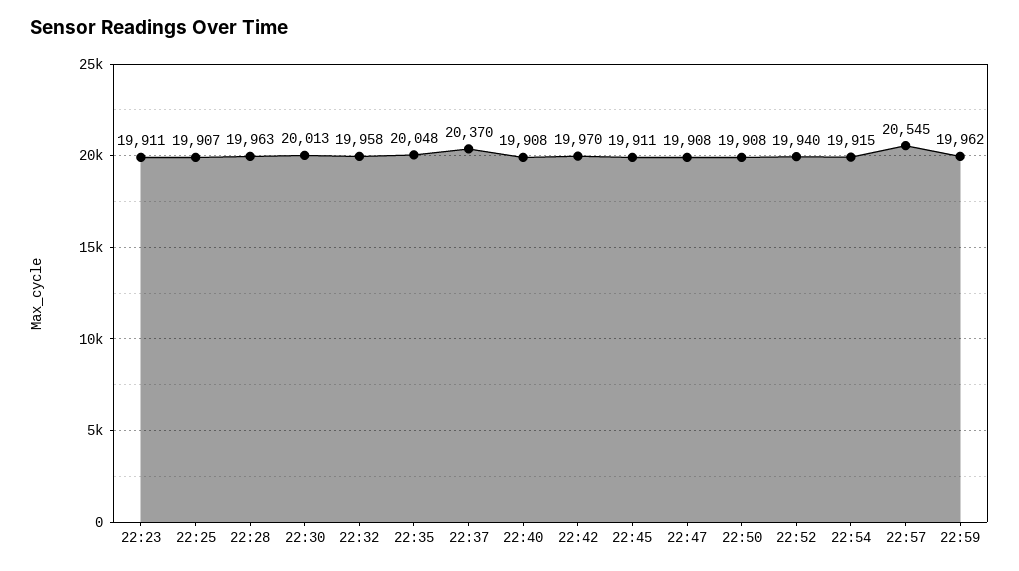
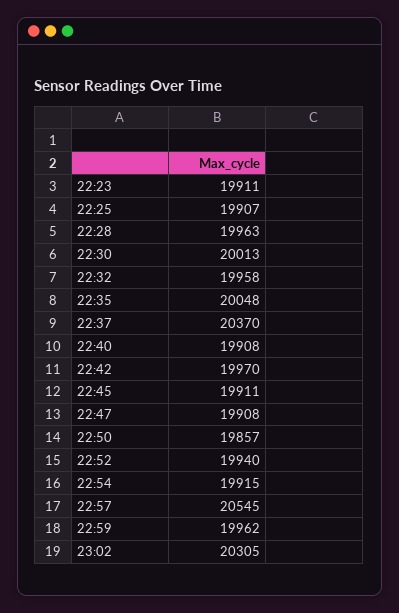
22:50: 19908 -> 19857
23:02: none -> 20305

